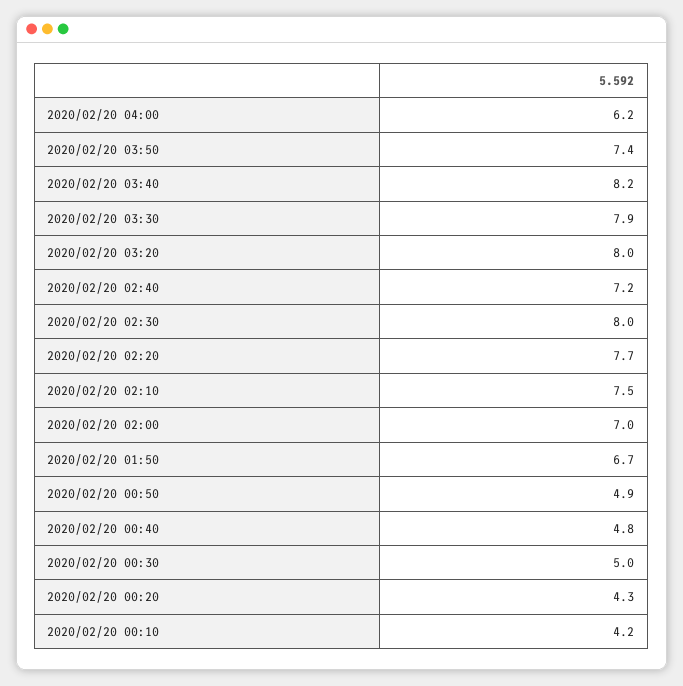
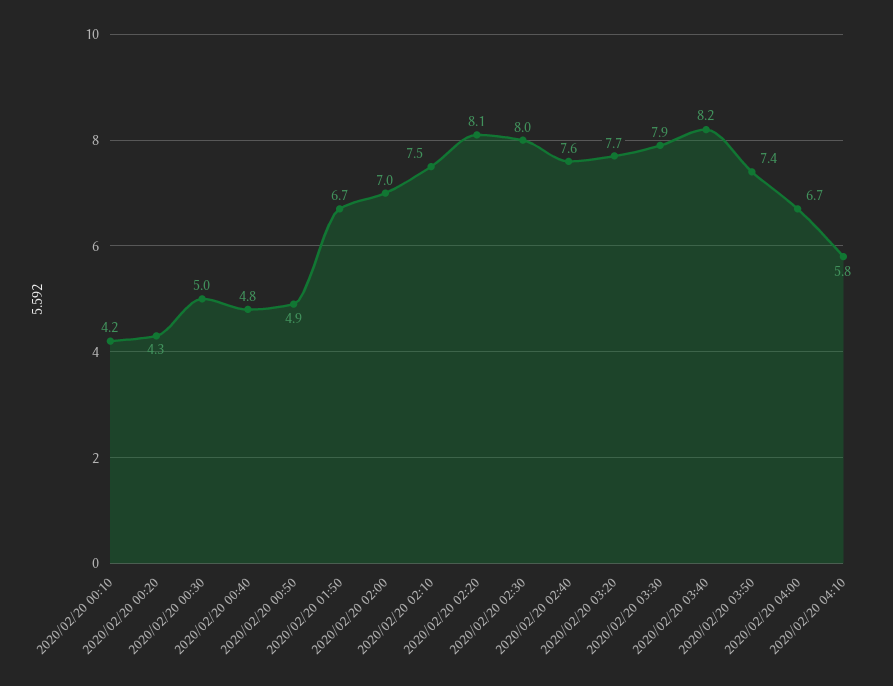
2020/02/20 04:00: 6.2 -> 6.7
2020/02/20 03:20: 8 -> 7.7
2020/02/20 02:40: 7.2 -> 7.6
2020/02/20 02:20: 7.7 -> 8.1
2020/02/20 04:10: none -> 5.8

